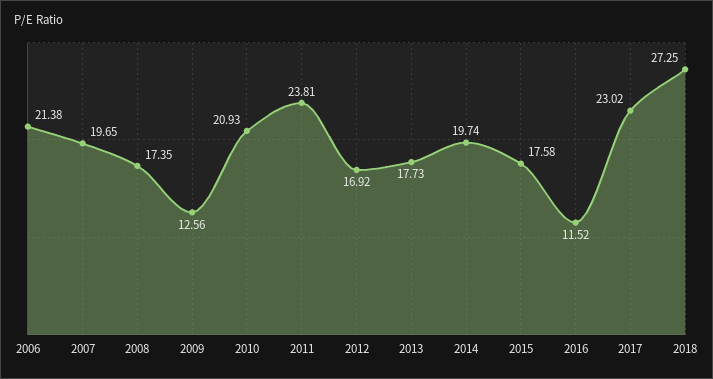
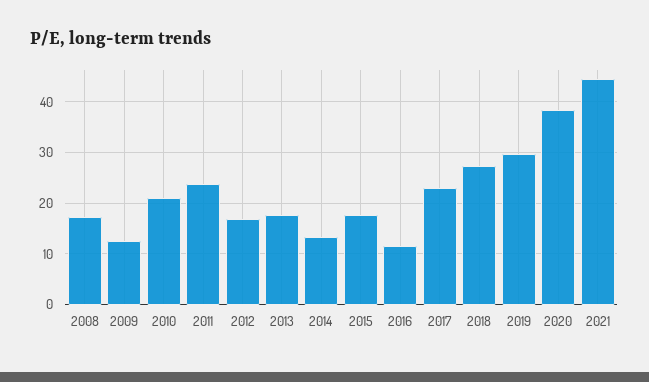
2006: 21.38 -> none
2007: 19.65 -> none
2014: 19.74 -> 14
2019: none -> 30
2020: none -> 38
2021: none -> 44

